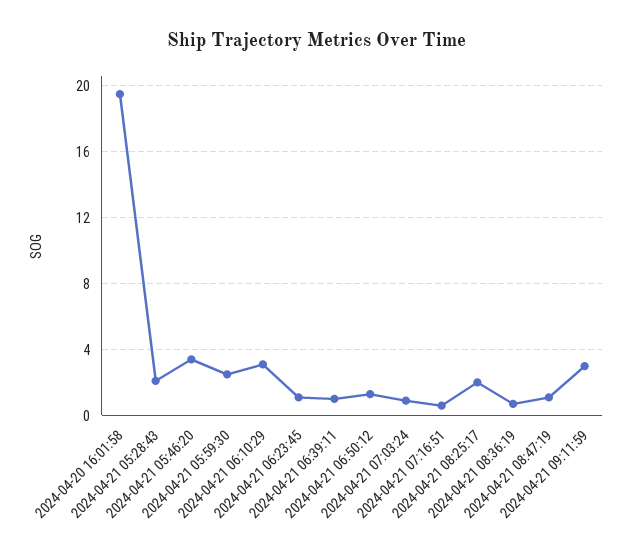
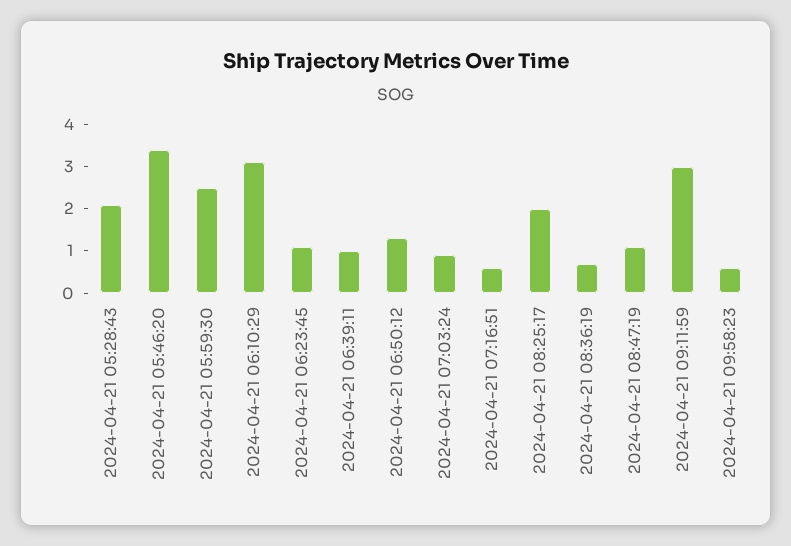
2024-04-20 16:01:58: 19.5 -> none
2024-04-21 09:58:23: none -> 0.5

